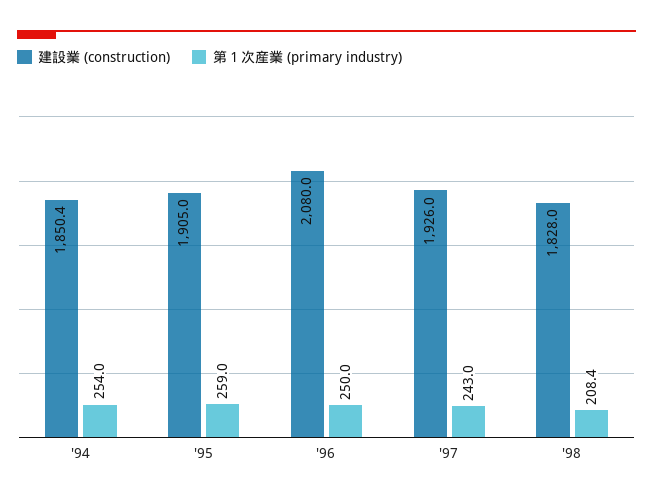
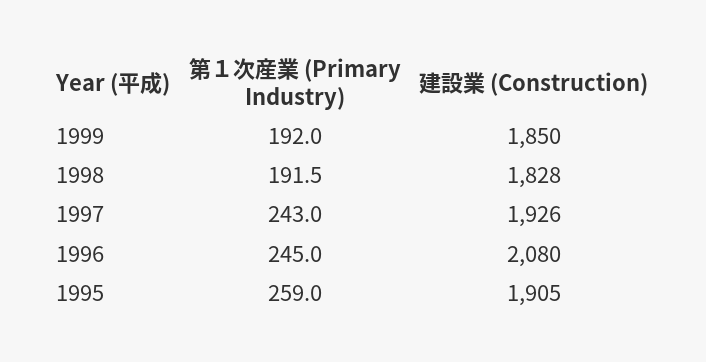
建設業 (construction), '94: 1850.4 -> none
第１次産業 (primary industry), '94: 254 -> none
第１次産業 (primary industry), '96: 250 -> 245
第１次産業 (primary industry), '98: 208.4 -> 191.5
第１次産業 (primary industry), 1999: none -> 192
建設業 (construction), 1999: none -> 1850

